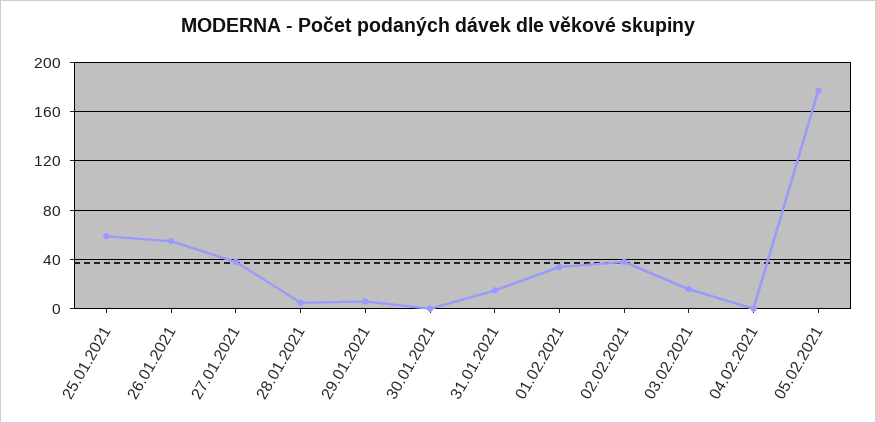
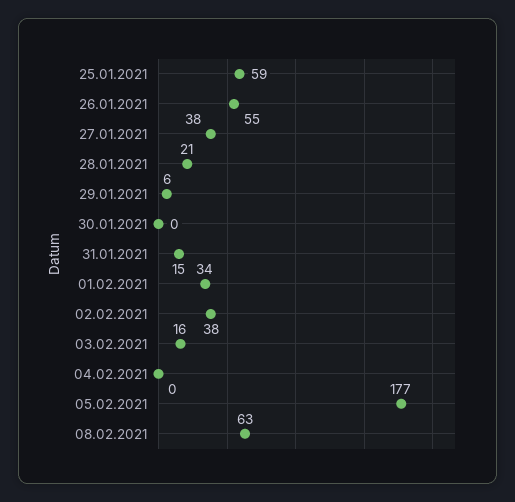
28.01.2021: 5 -> 21
08.02.2021: none -> 63

